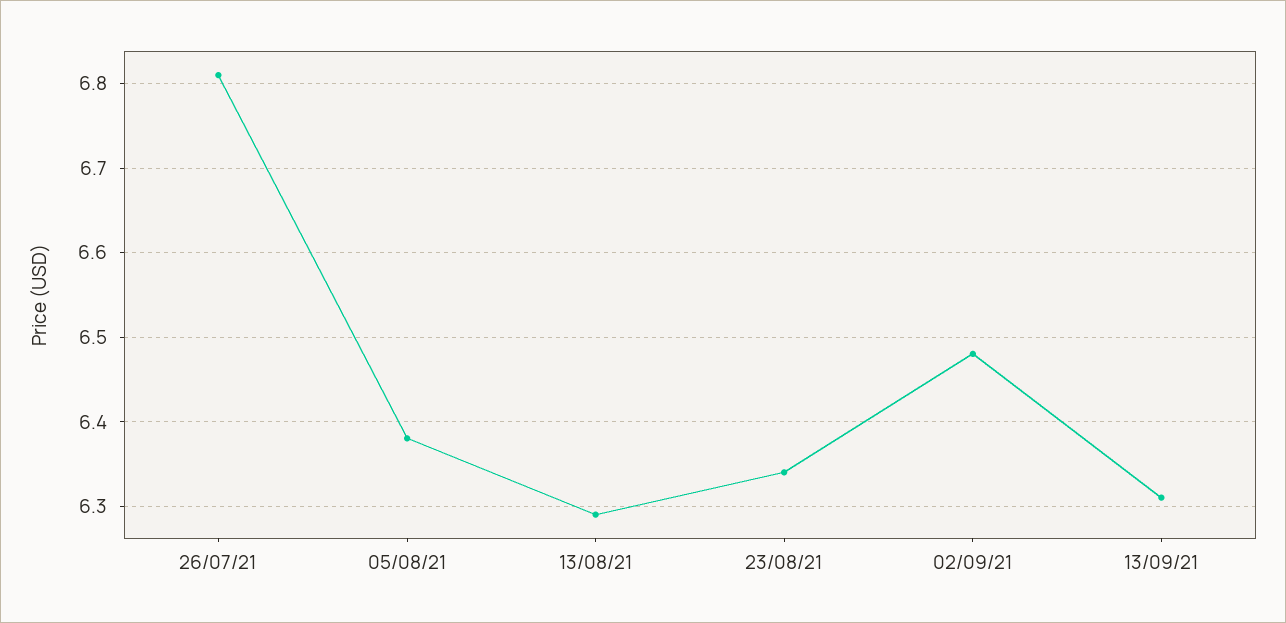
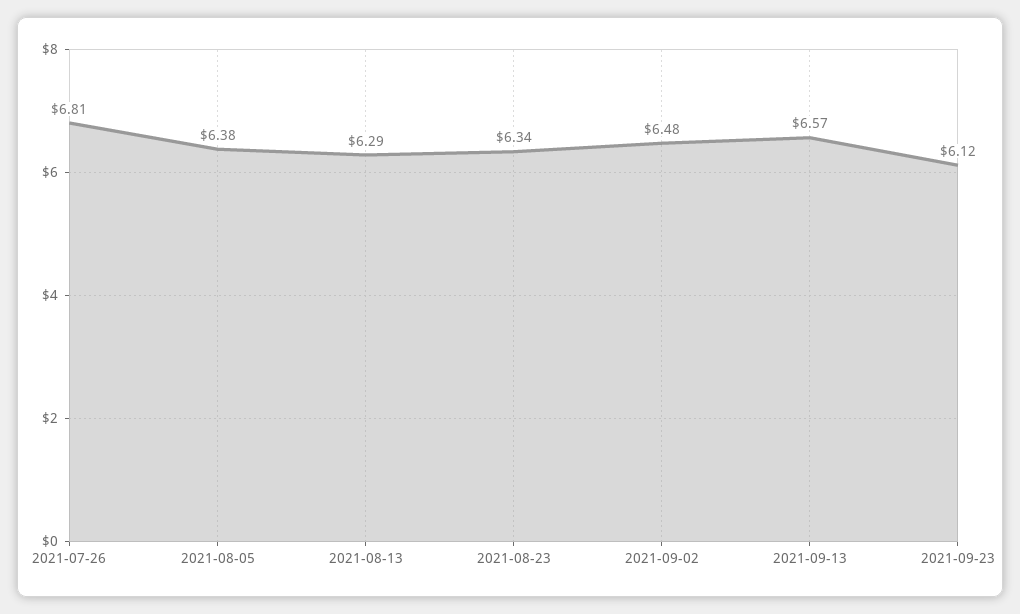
13/09/21: 6.31 -> 6.57
2021-09-23: none -> 6.12

